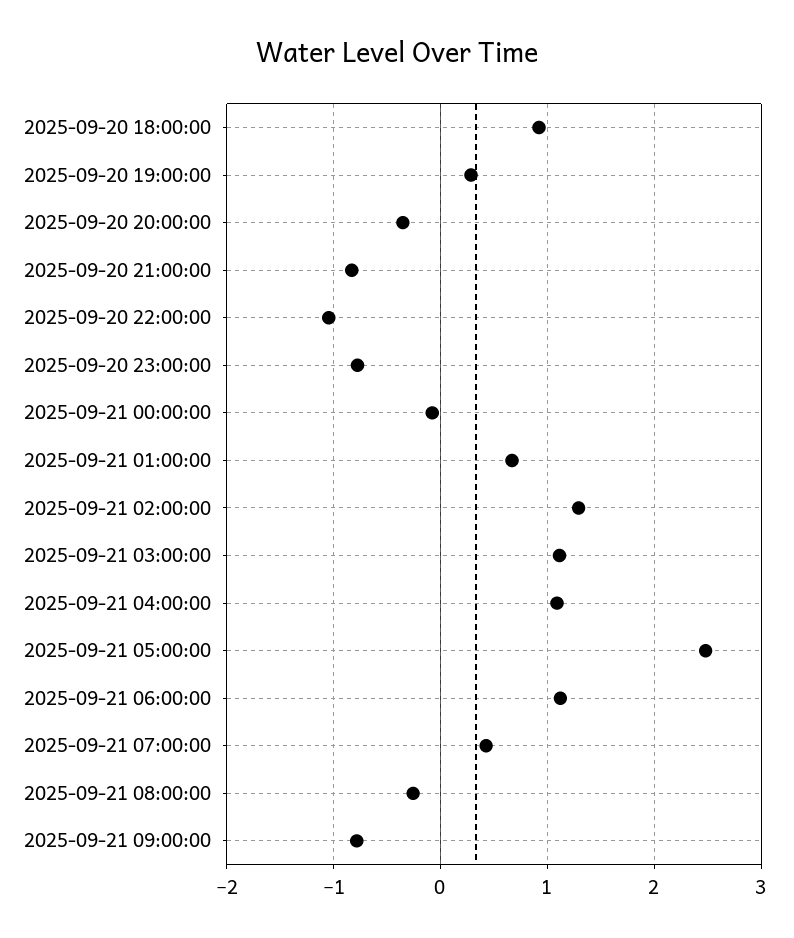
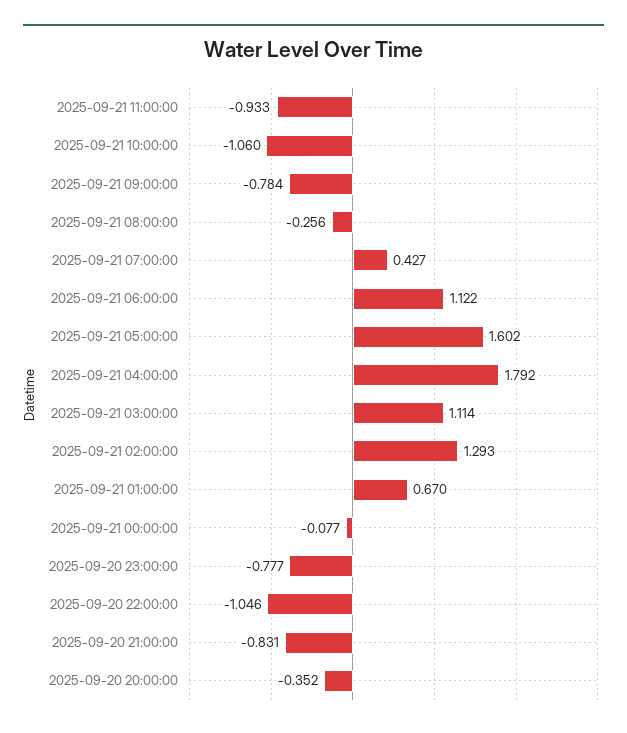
2025-09-20 18:00:00: 0.9 -> none
2025-09-20 19:00:00: 0.3 -> none
2025-09-21 04:00:00: 1.1 -> 1.792
2025-09-21 05:00:00: 2.5 -> 1.602
2025-09-21 11:00:00: none -> -0.933
2025-09-21 10:00:00: none -> -1.06

